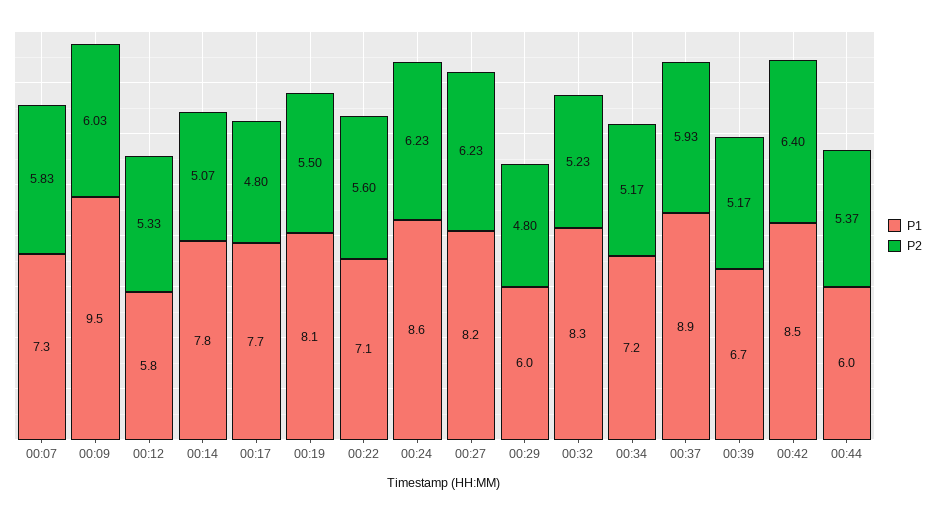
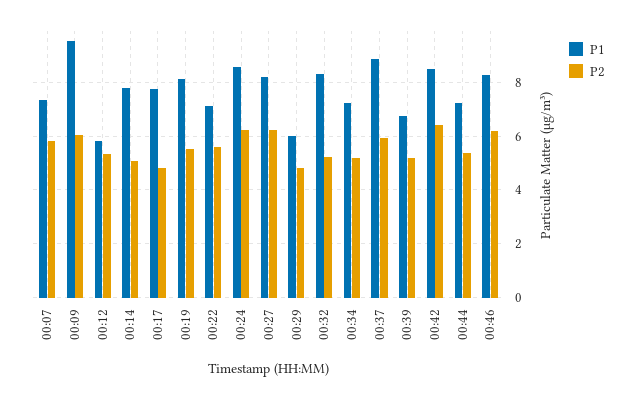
P1, 00:44: 6 -> 7.25
P1, 00:46: none -> 8.25
P2, 00:46: none -> 6.25

